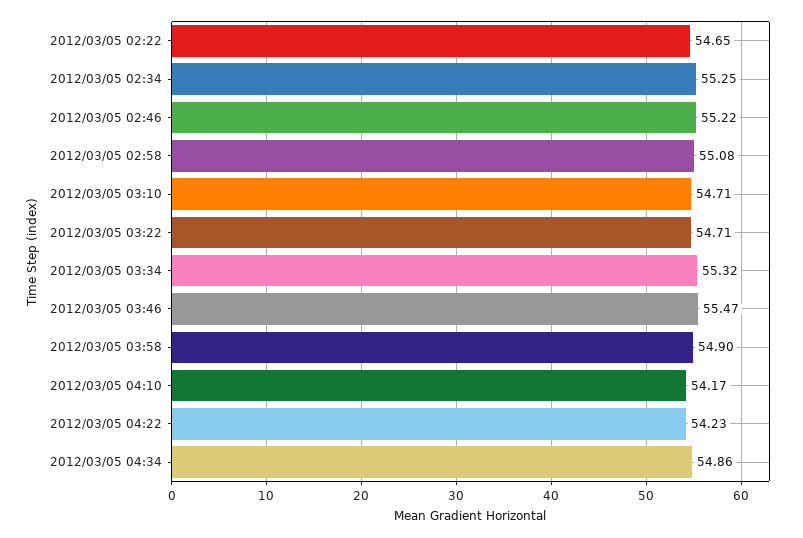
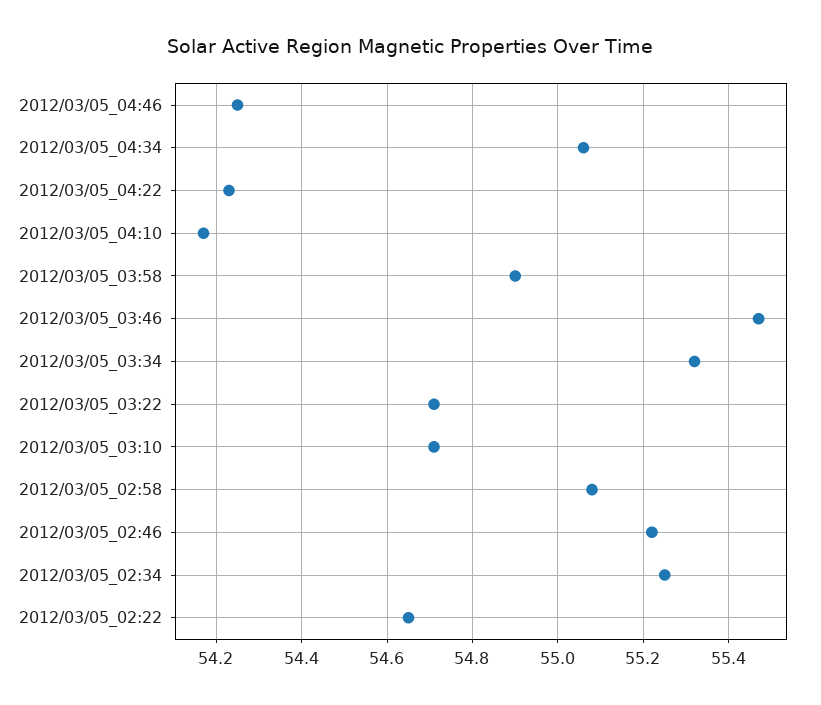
2012/03/05 04:34: 54.86 -> 55.05
2012/03/05_04:46: none -> 54.25

